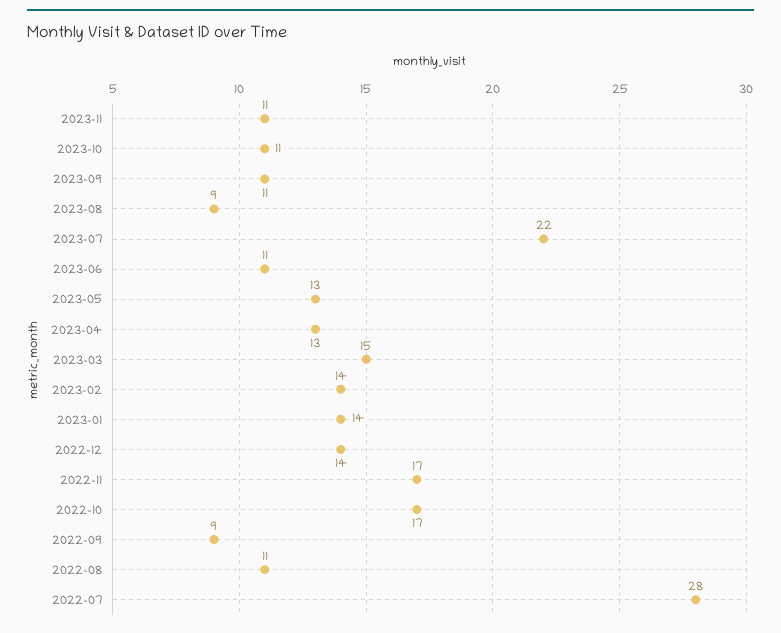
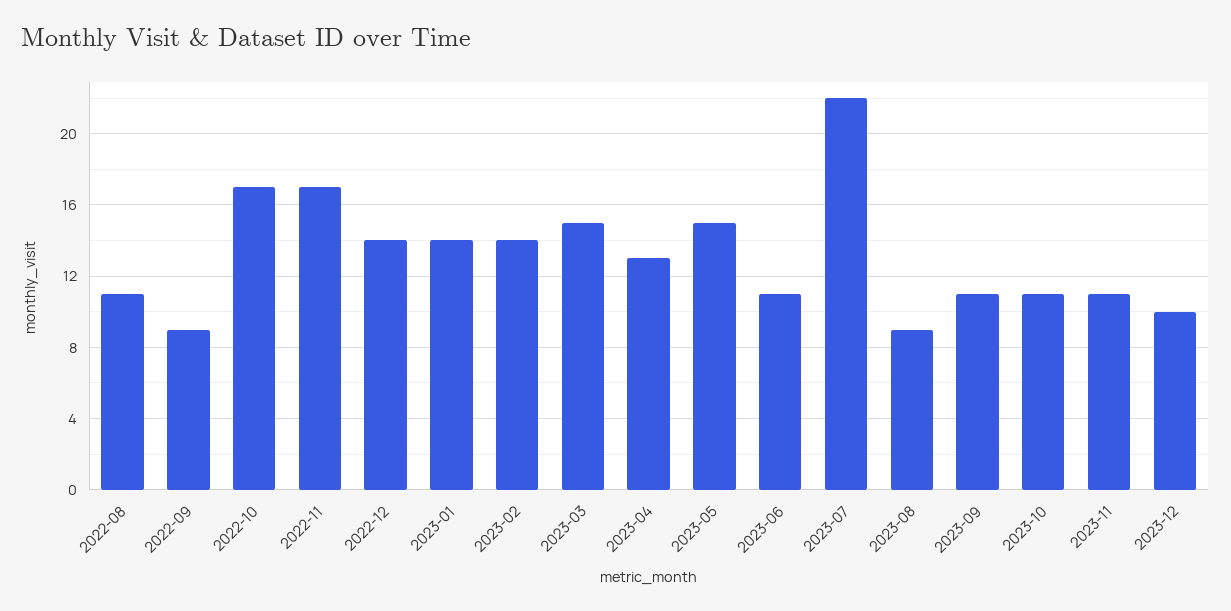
2023-05: 13 -> 15
2022-07: 28 -> none
2023-12: none -> 10

